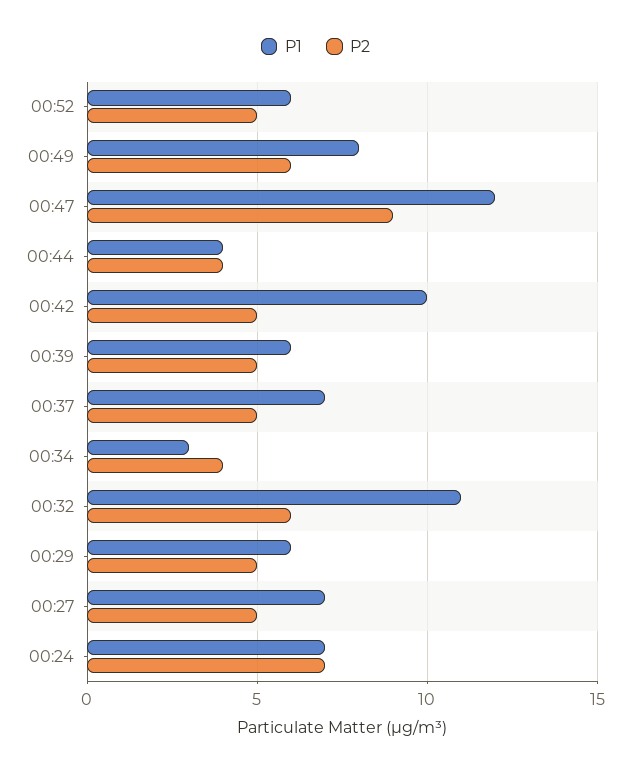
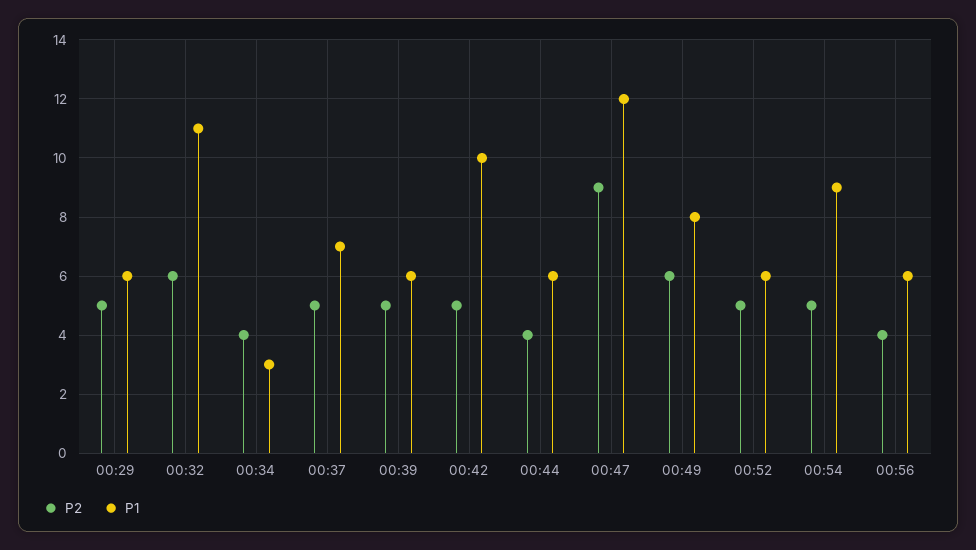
P1, 00:44: 4 -> 6
P1, 00:27: 7 -> none
P2, 00:27: 5 -> none
P1, 00:24: 7 -> none
P2, 00:24: 7 -> none
P2, 00:54: none -> 5
P1, 00:54: none -> 9
P2, 00:56: none -> 4
P1, 00:56: none -> 6

